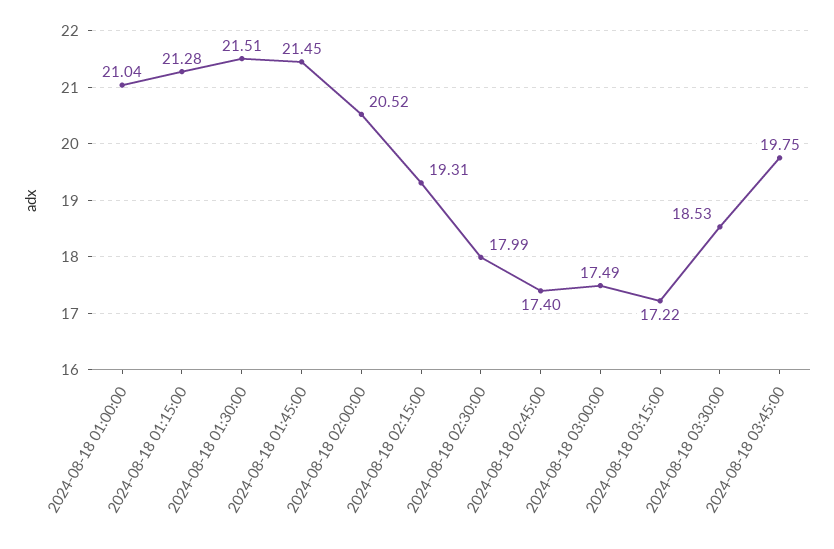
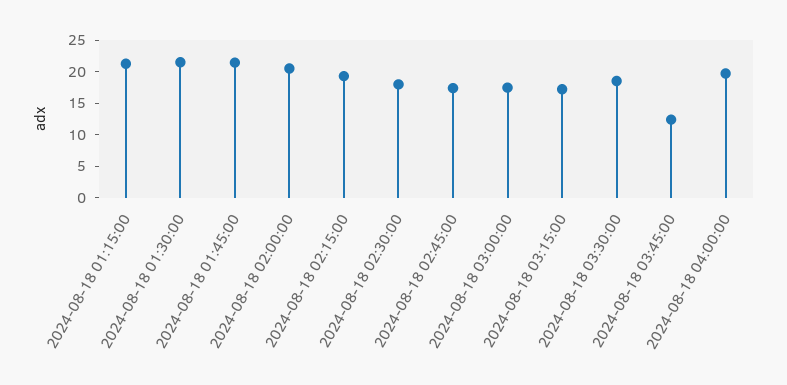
2024-08-18 01:00:00: 21.04 -> none
2024-08-18 03:45:00: 19.75 -> 12.5
2024-08-18 04:00:00: none -> 20

